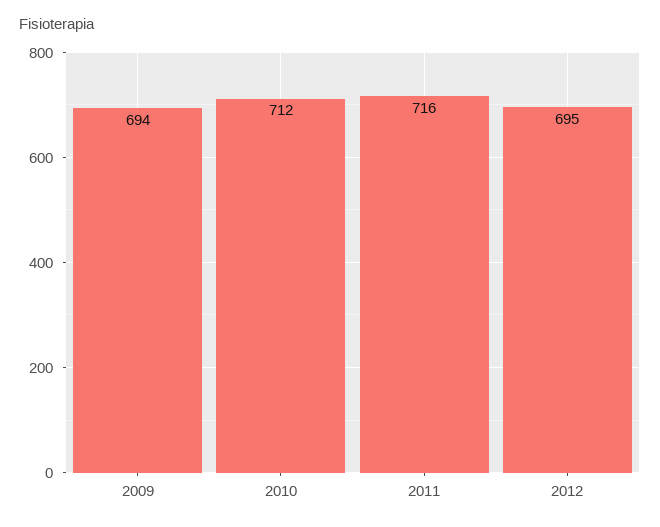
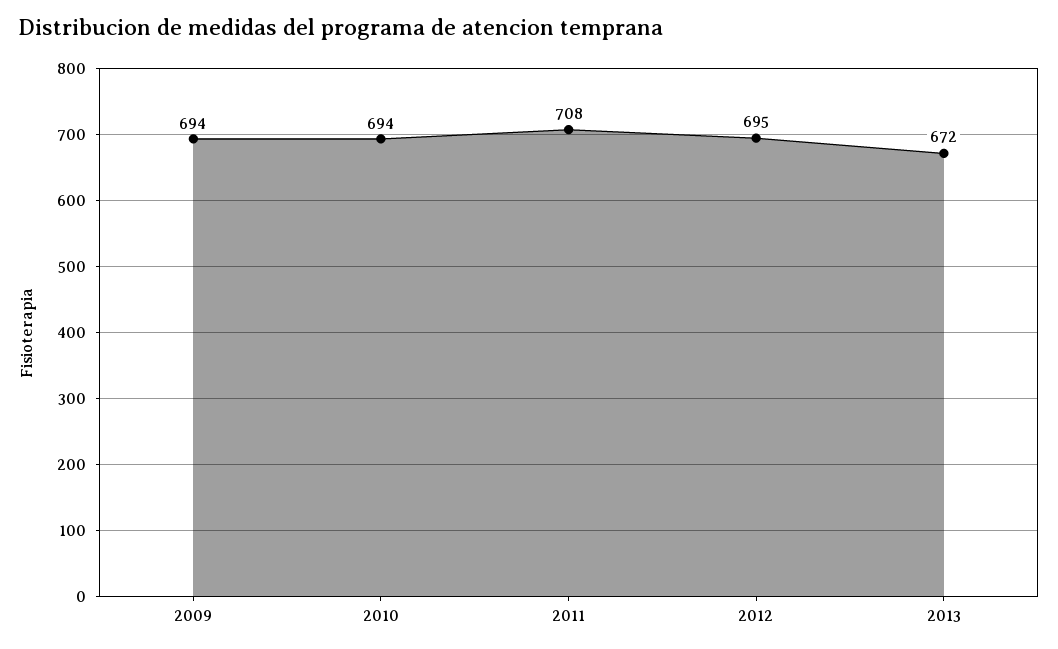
2010: 712 -> 694
2011: 716 -> 708
2013: none -> 672

